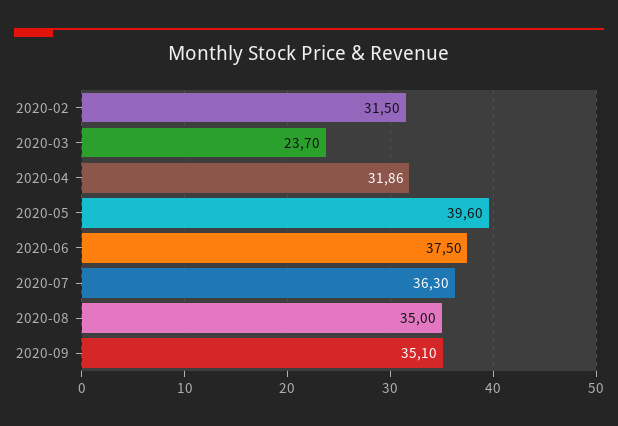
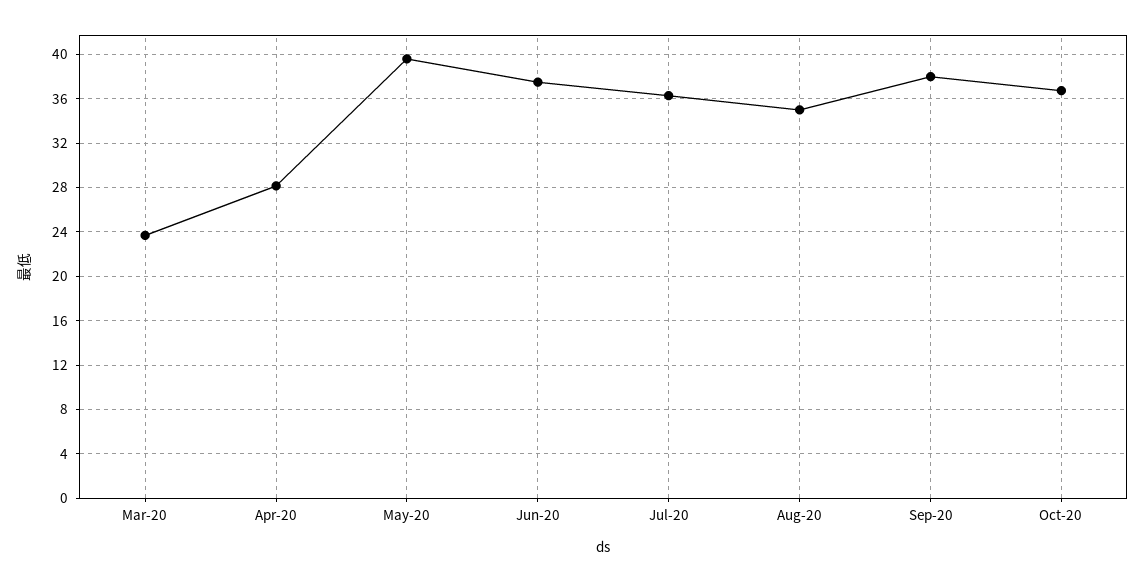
2020-02: 31.5 -> none
2020-04: 31.86 -> 28
2020-09: 35.1 -> 38
Oct-20: none -> 37

